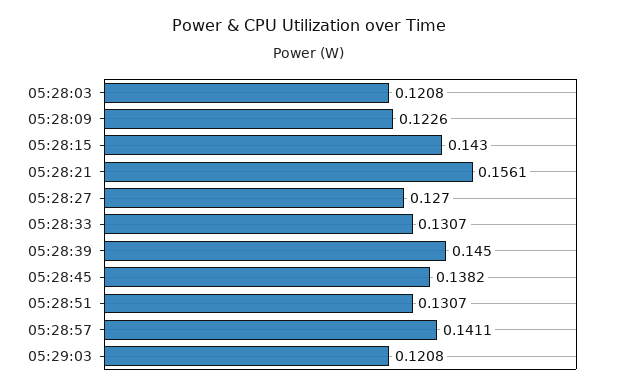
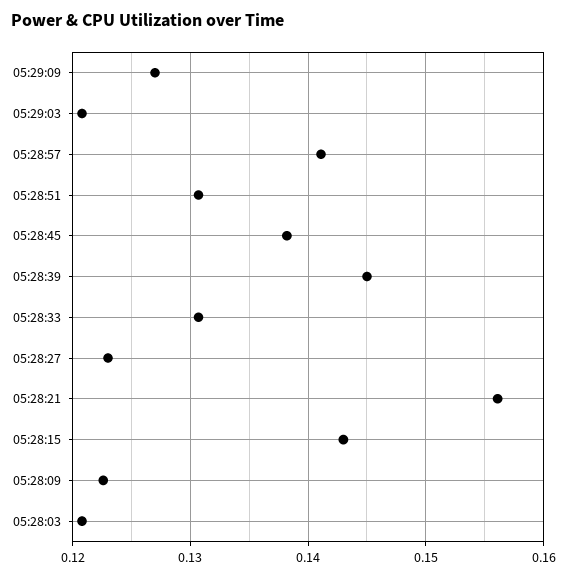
05:28:27: 0.127 -> 0.123
05:29:09: none -> 0.127

